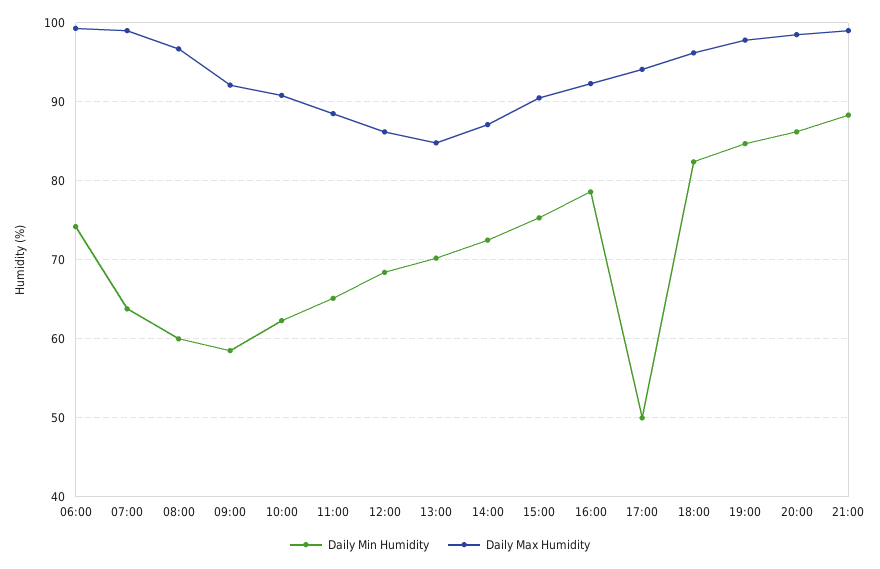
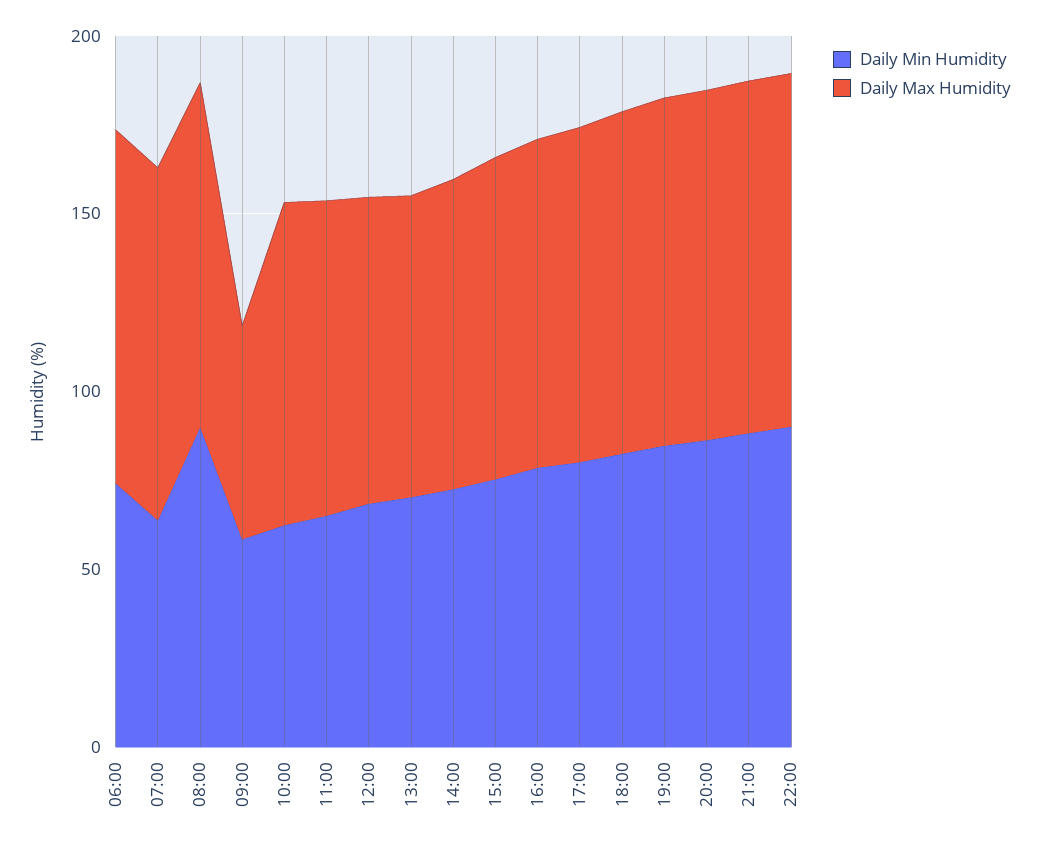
Daily Min Humidity, 08:00: 60 -> 90
Daily Max Humidity, 09:00: 92 -> 60
Daily Min Humidity, 17:00: 50 -> 80
Daily Min Humidity, 22:00: none -> 90
Daily Max Humidity, 22:00: none -> 100

